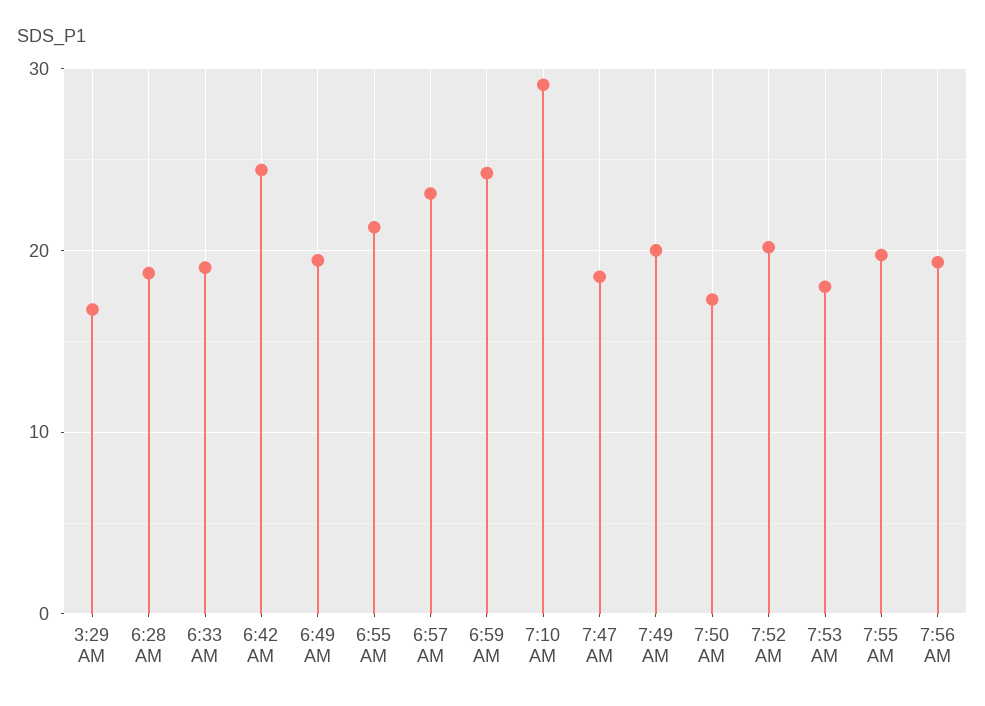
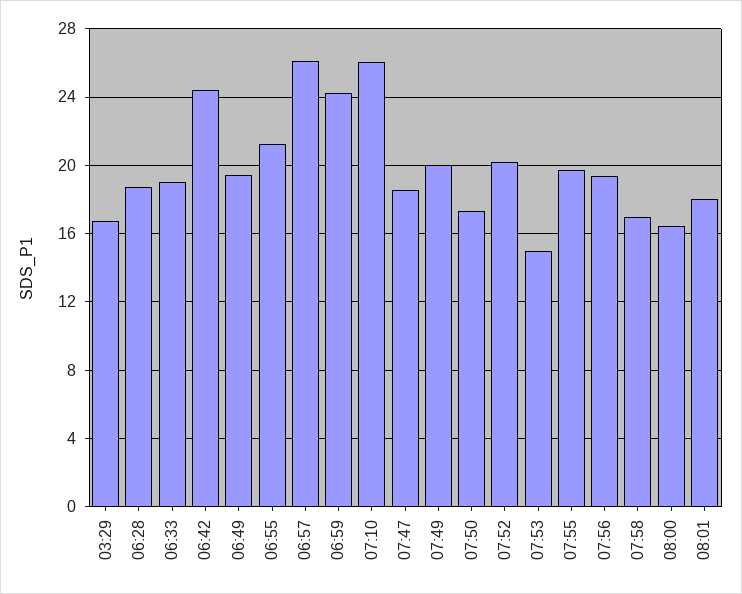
6:57 AM: 23 -> 26
7:10 AM: 29 -> 26
7:53 AM: 18 -> 15
07:58: none -> 17
08:00: none -> 16.5
08:01: none -> 18

